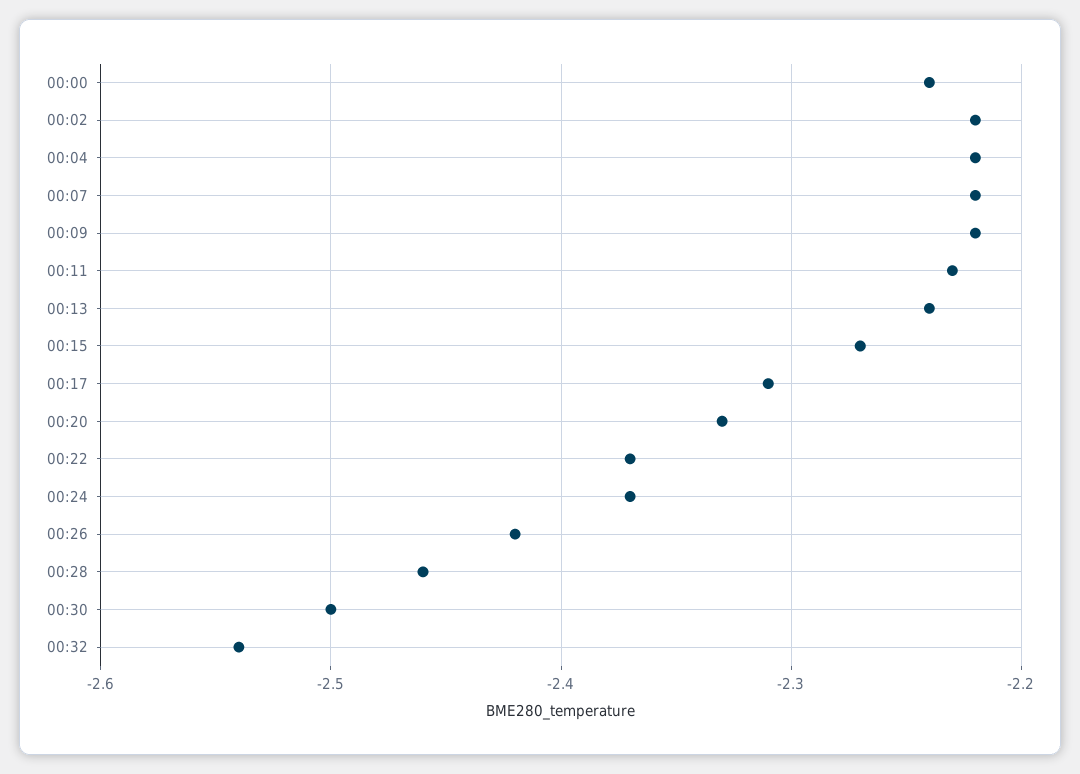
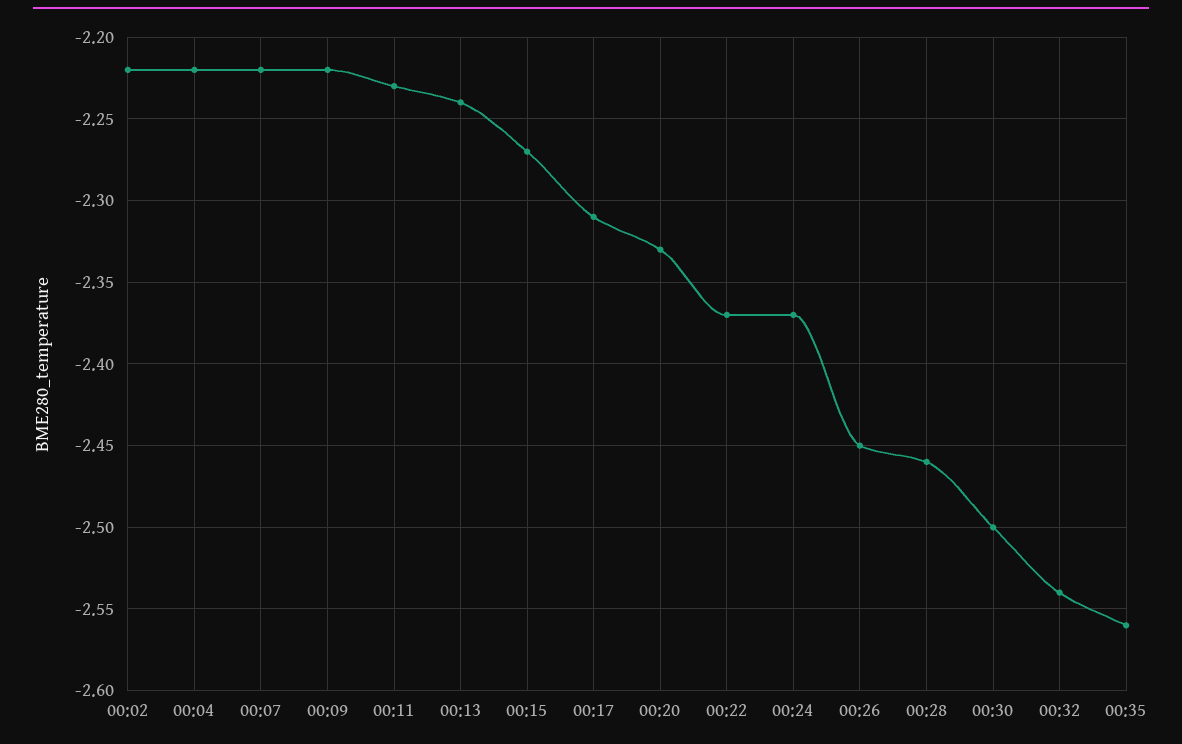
00:00: -2.24 -> none
00:26: -2.42 -> -2.45
00:35: none -> -2.56

